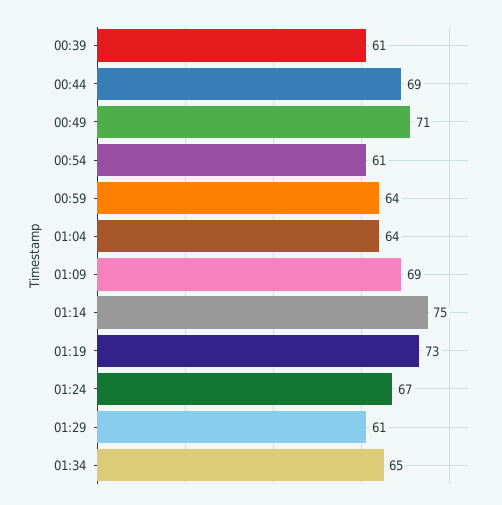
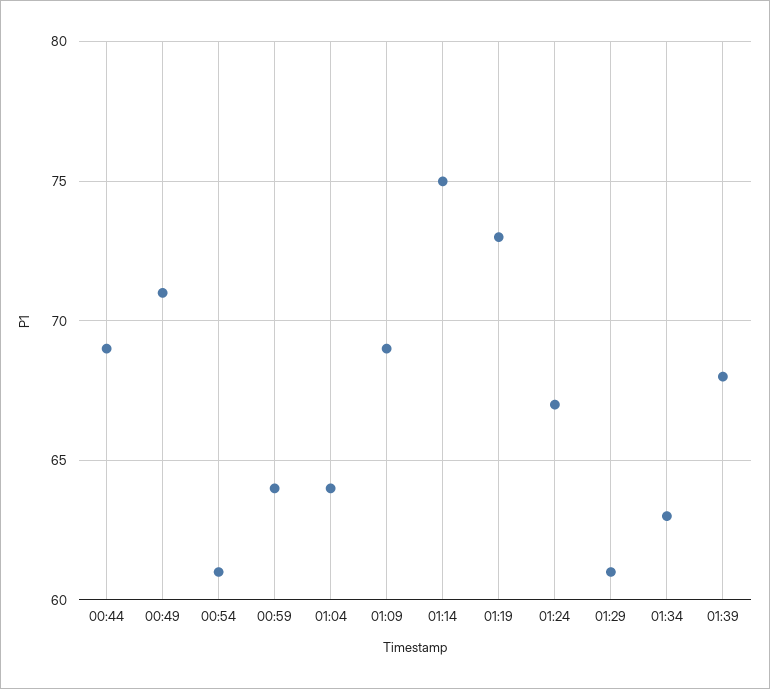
00:39: 61 -> none
01:34: 65 -> 63
01:39: none -> 68

